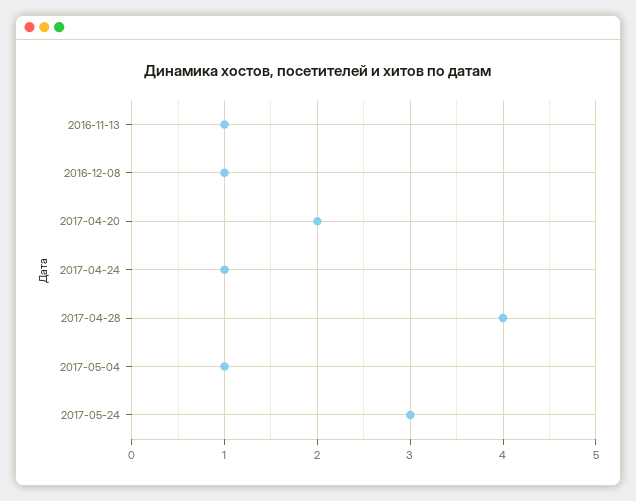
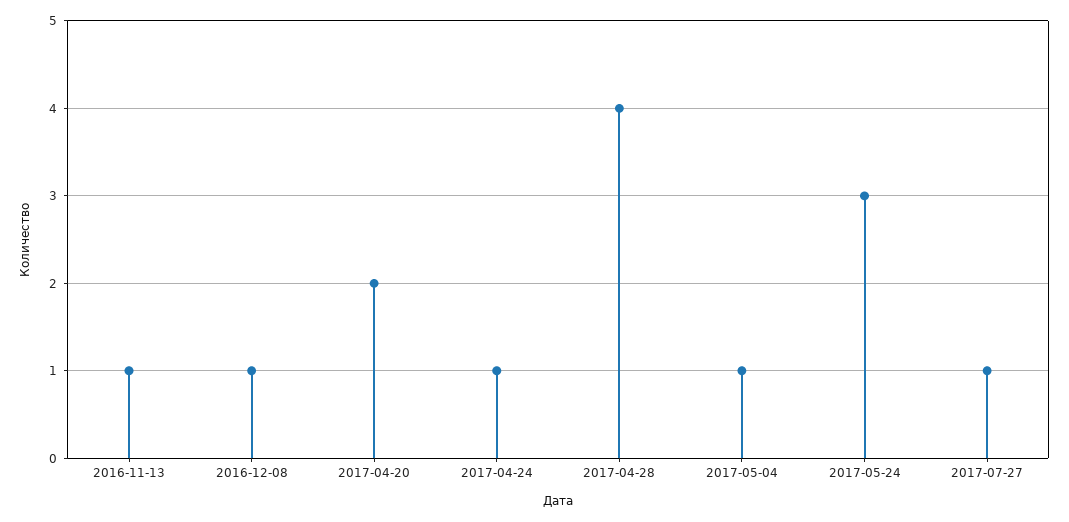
2017-07-27: none -> 1

